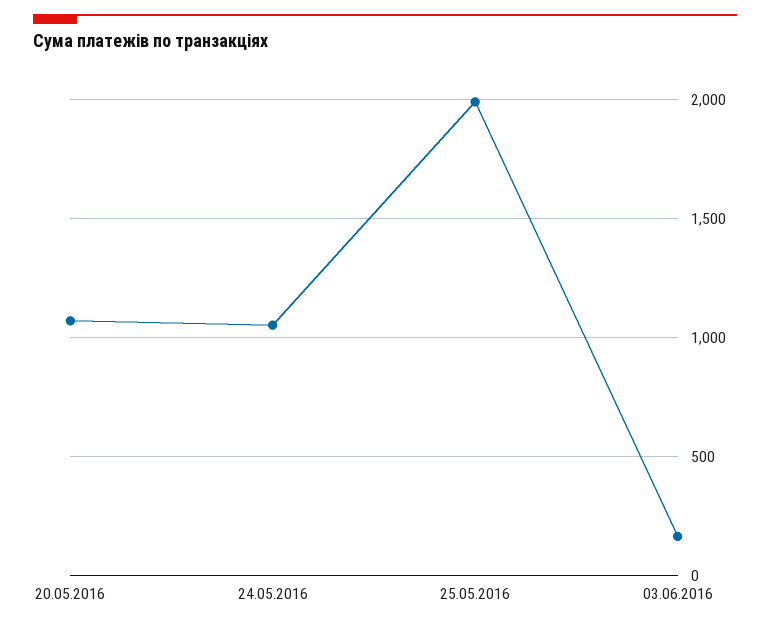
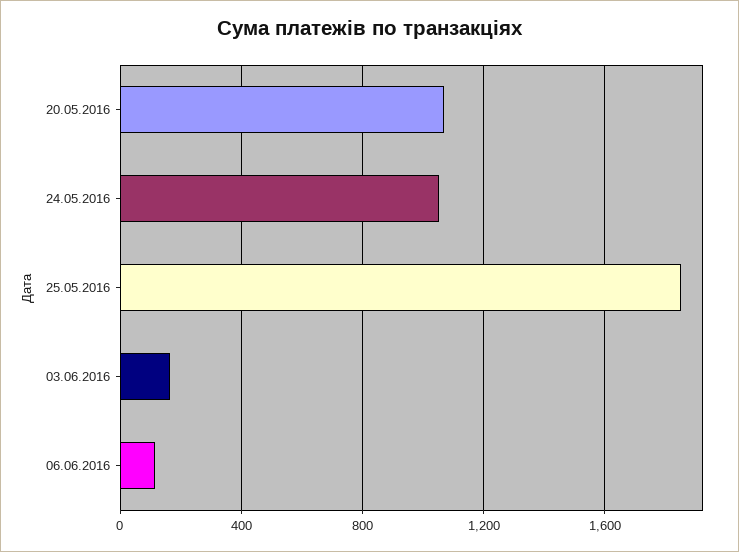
25.05.2016: 2000 -> 1850
06.06.2016: none -> 100

